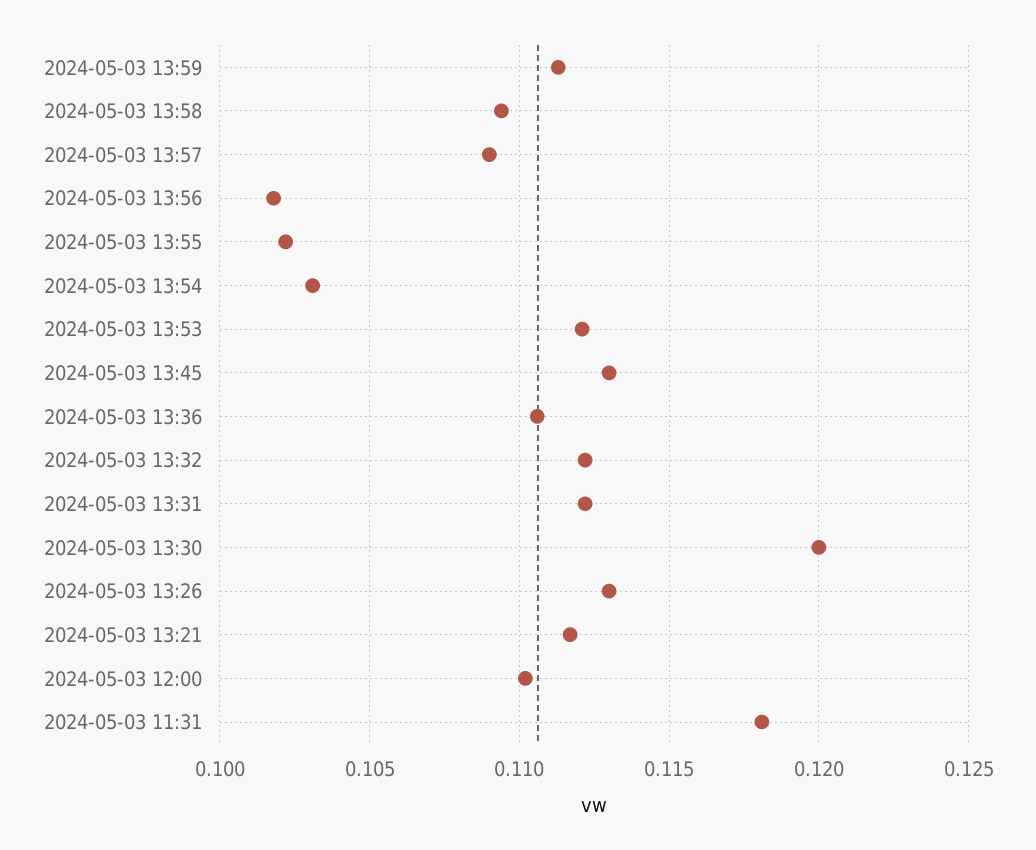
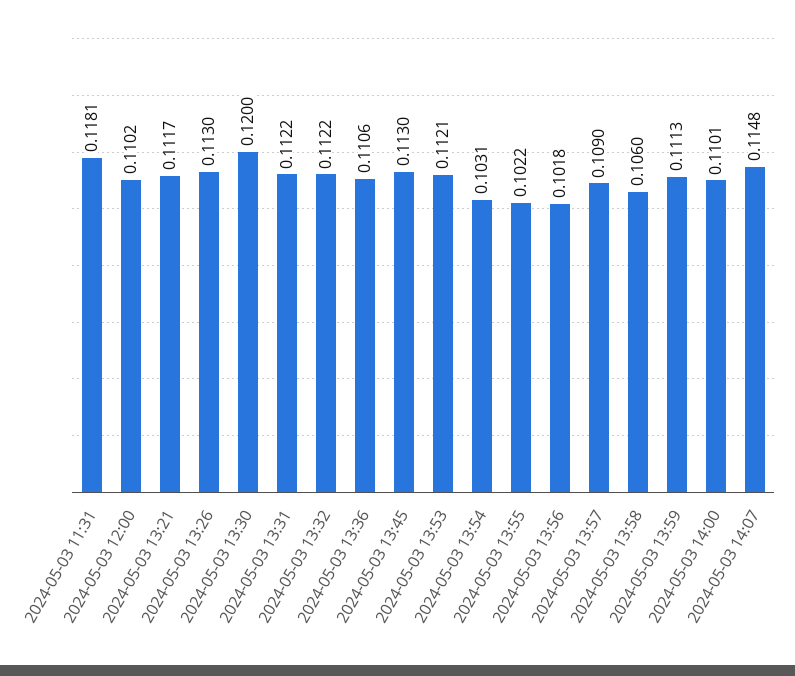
2024-05-03 13:58: 0.1095 -> 0.106
2024-05-03 14:00: none -> 0.1101
2024-05-03 14:07: none -> 0.1148

